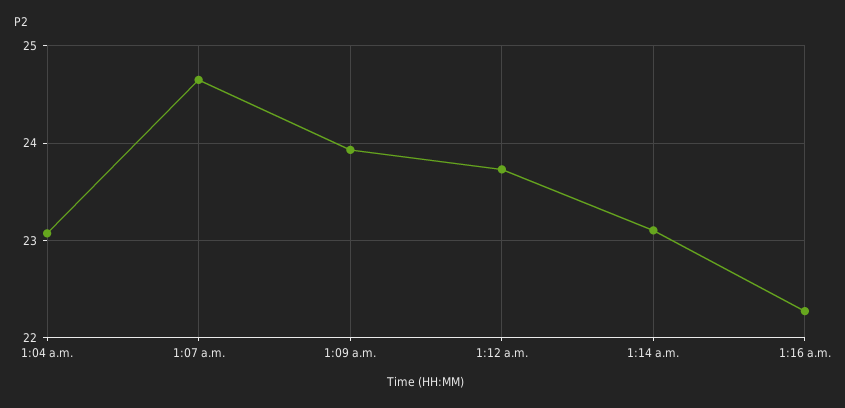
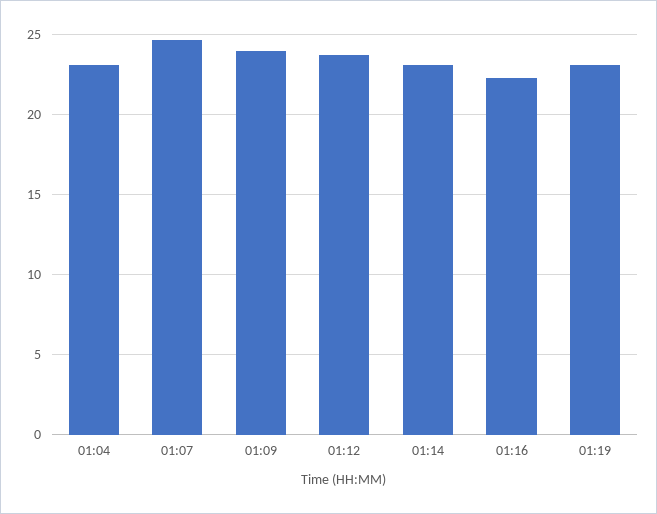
01:19: none -> 23

